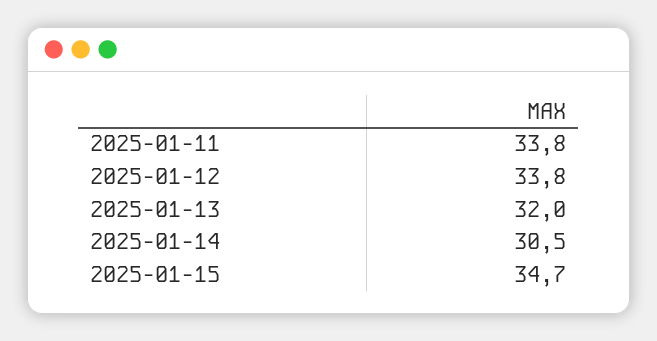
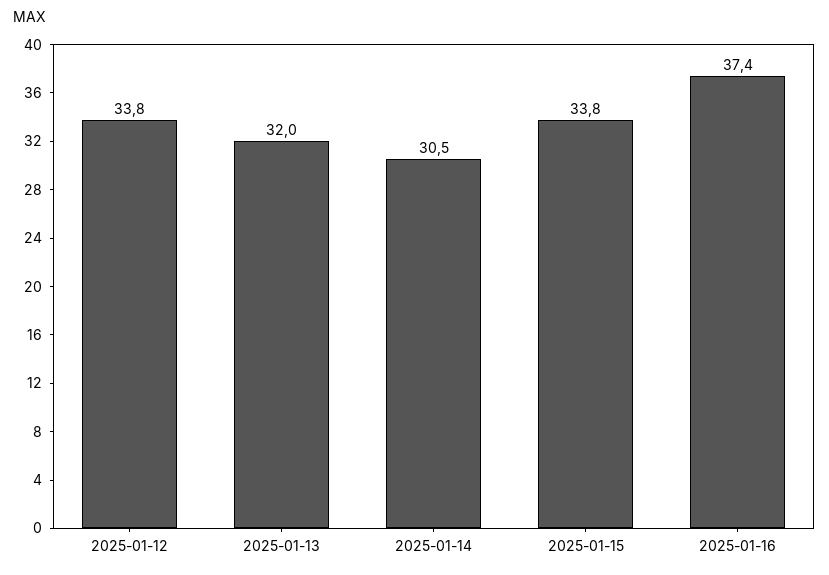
2025-01-11: 33.8 -> none
2025-01-15: 34.7 -> 33.8
2025-01-16: none -> 37.4

